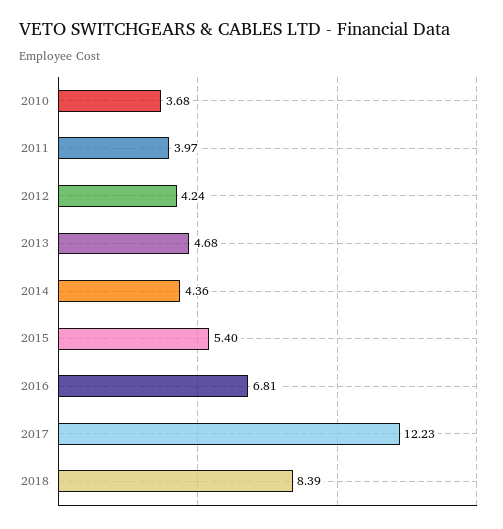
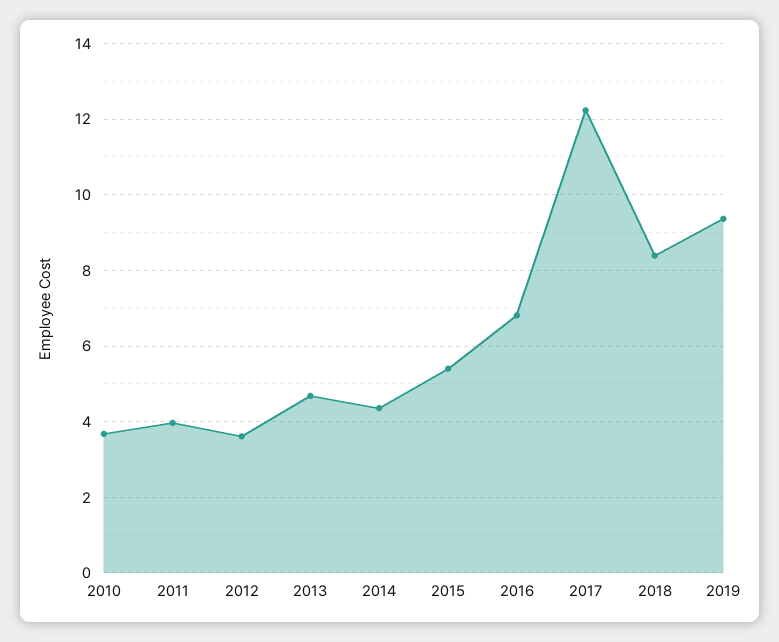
2012: 4.24 -> 3.6
2019: none -> 9.4

